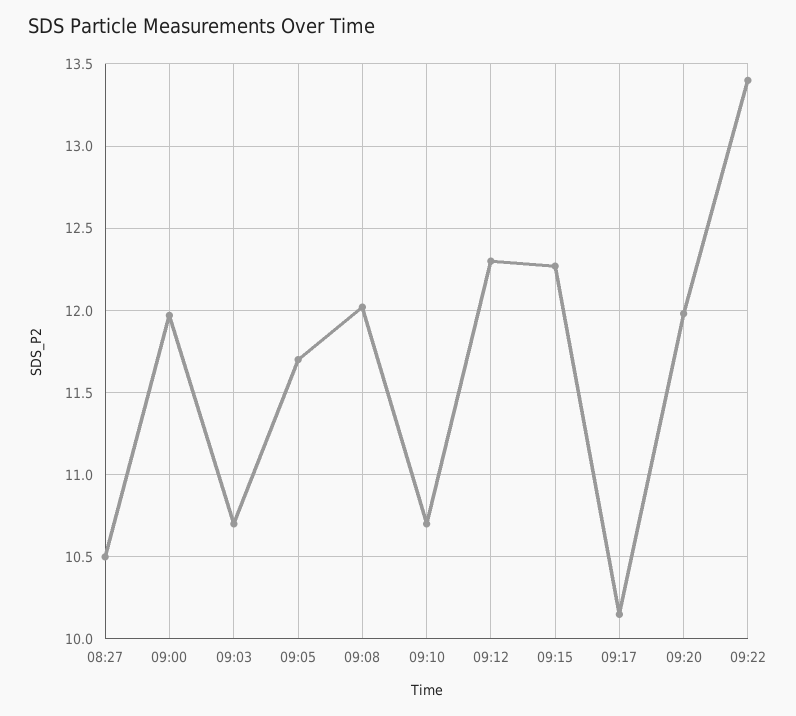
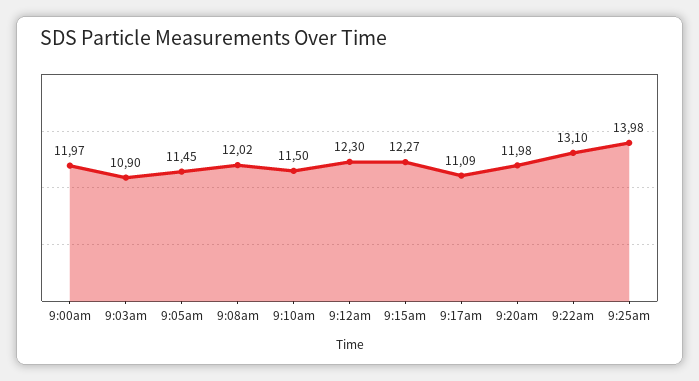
08:27: 10.5 -> none
09:03: 10.7 -> 10.9
09:05: 11.7 -> 11.45
09:10: 10.7 -> 11.5
09:17: 10.15 -> 11.09
09:22: 13.4 -> 13.1
9:25am: none -> 13.98

